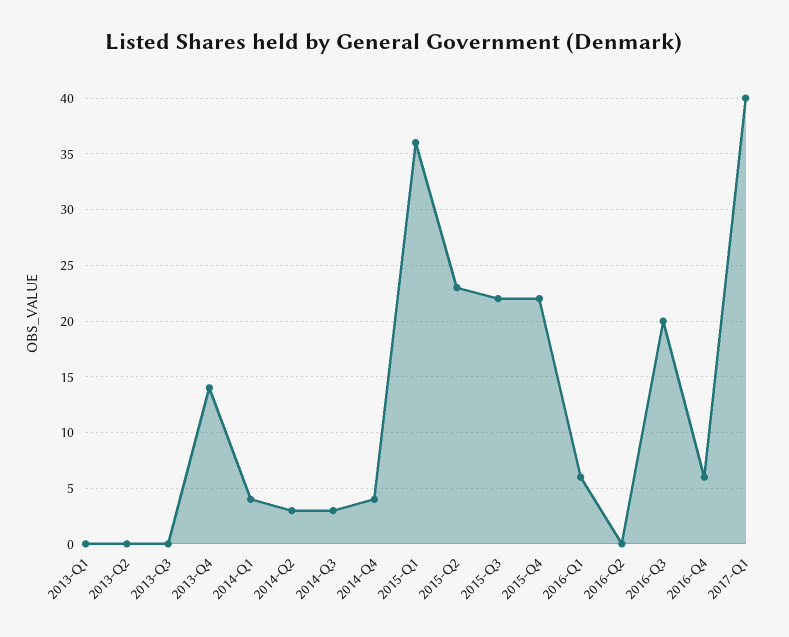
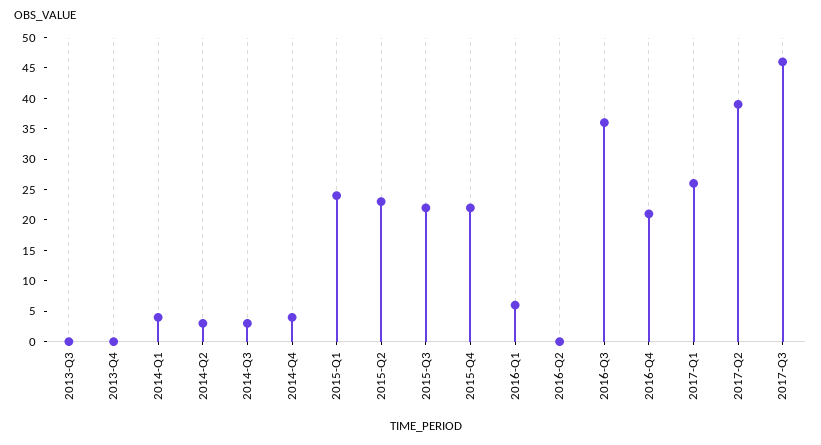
2013-Q1: 0 -> none
2013-Q2: 0 -> none
2013-Q4: 14 -> 0
2015-Q1: 36 -> 25
2016-Q3: 20 -> 35
2016-Q4: 6 -> 20
2017-Q1: 40 -> 25
2017-Q2: none -> 40
2017-Q3: none -> 45

